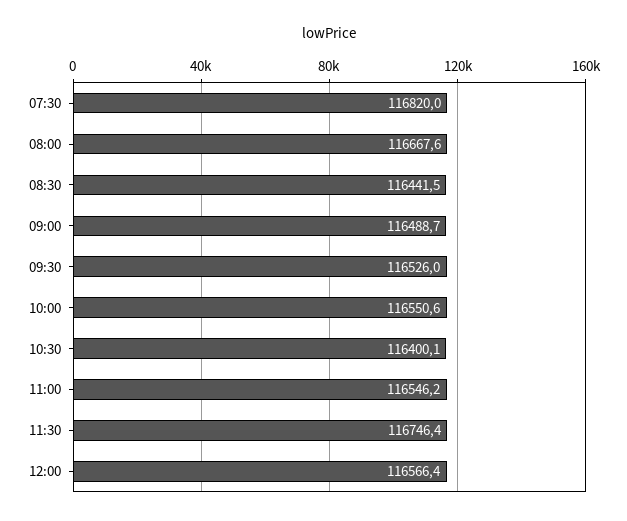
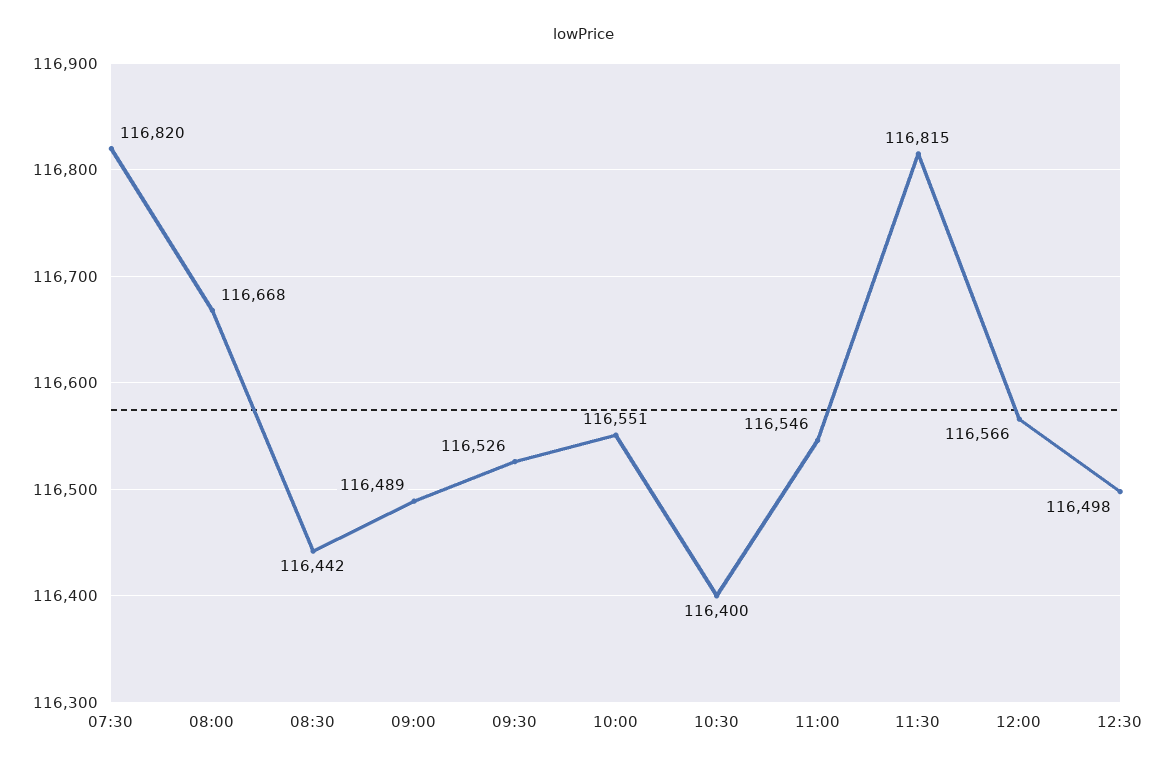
11:30: 116746.4 -> 116815
12:30: none -> 116498

